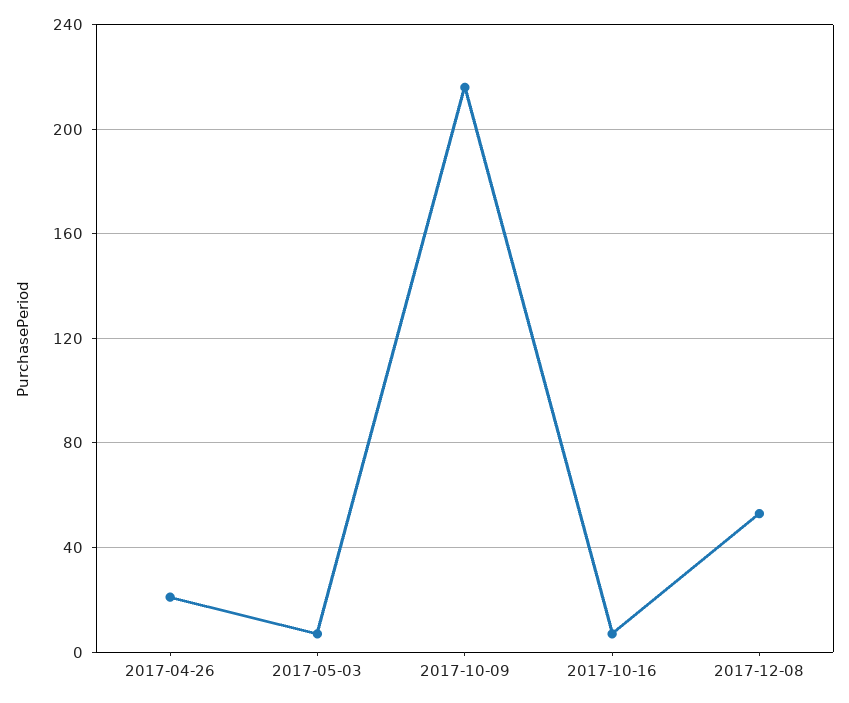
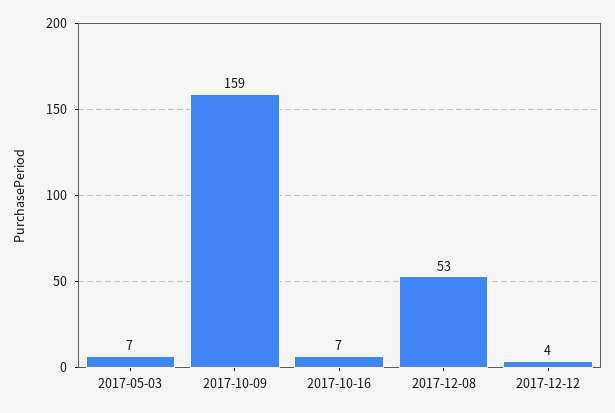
2017-04-26: 20 -> none
2017-10-09: 215 -> 159
2017-12-12: none -> 4

